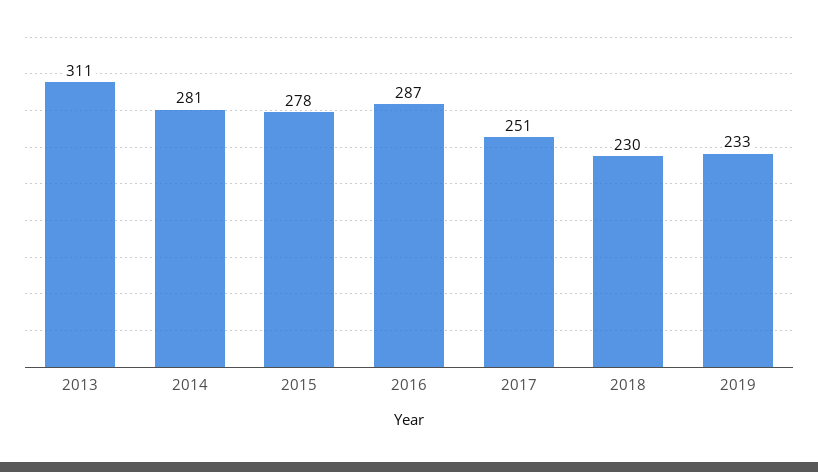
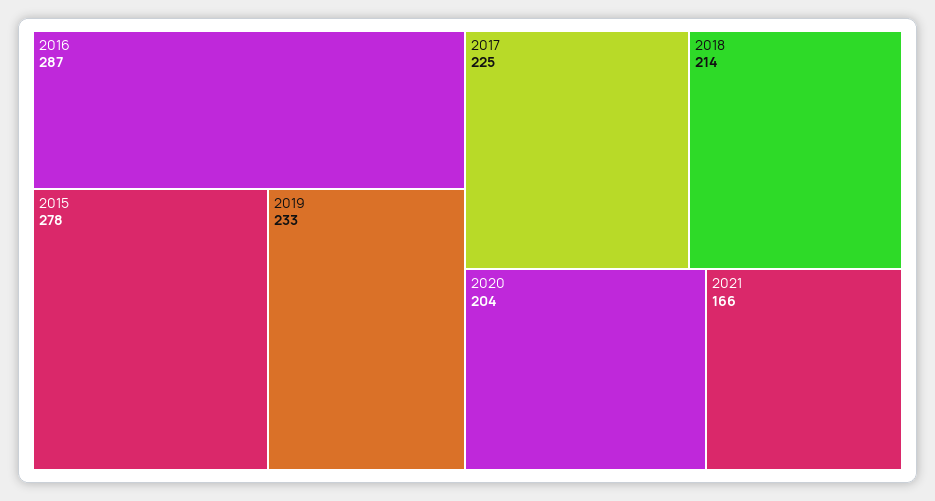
2013: 311 -> none
2014: 281 -> none
2017: 251 -> 225
2018: 230 -> 214
2020: none -> 204
2021: none -> 166

